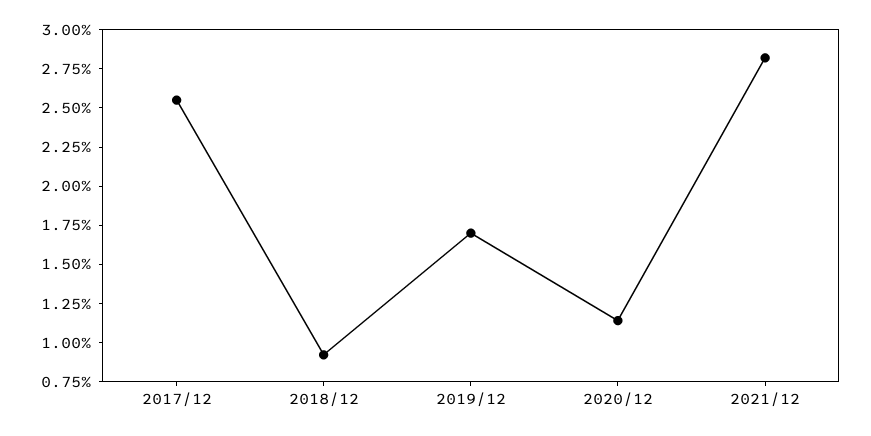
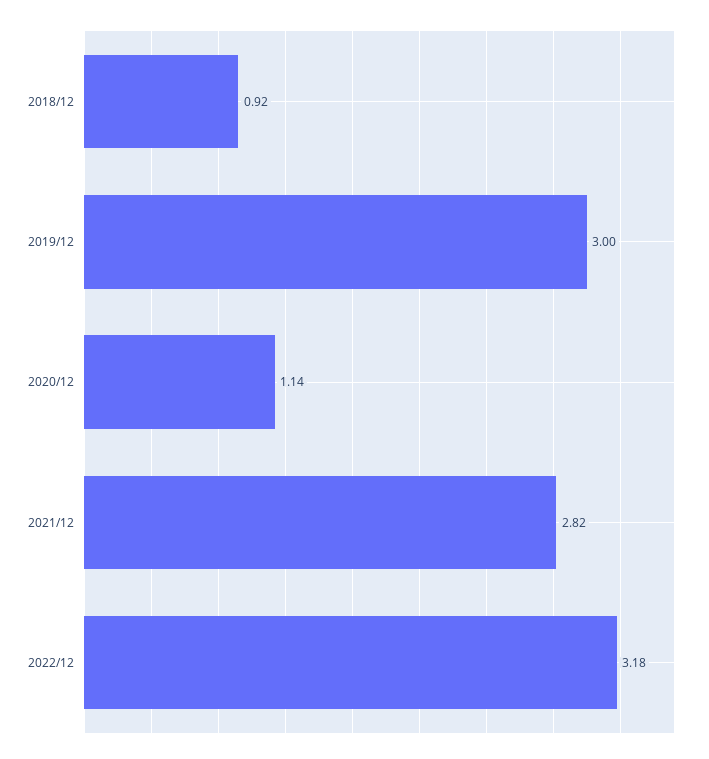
2017/12: 2.5 -> none
2019/12: 1.75 -> 3
2022/12: none -> 3.18

